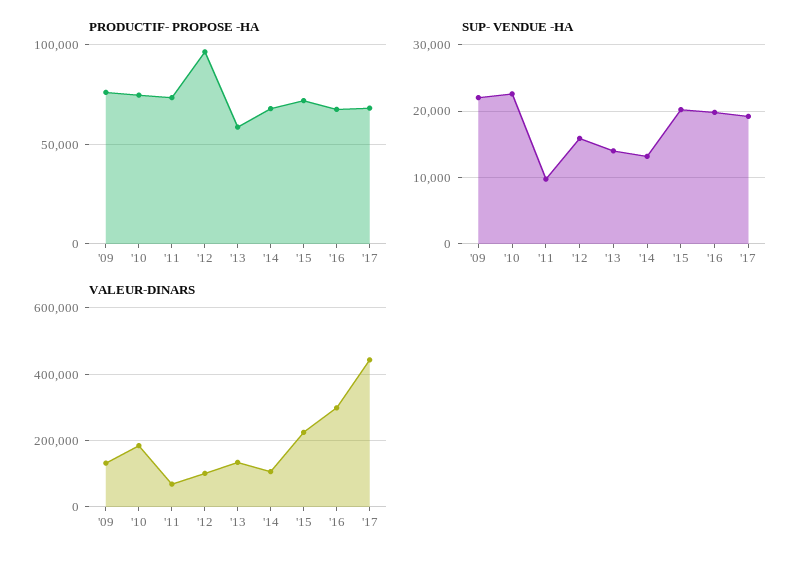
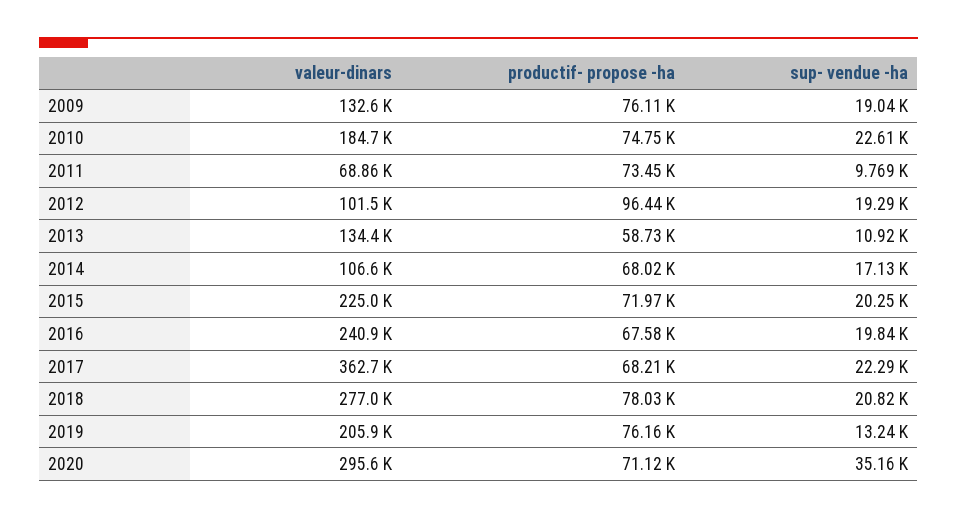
SUP- VENDUE -HA, '09: 22000 -> 19040
SUP- VENDUE -HA, '12: 16000 -> 19290
SUP- VENDUE -HA, '13: 14000 -> 10920
SUP- VENDUE -HA, '14: 13000 -> 17130
SUP- VENDUE -HA, '17: 19000 -> 22290
VALEUR-DINARS, '16: 300000 -> 240900
VALEUR-DINARS, '17: 440000 -> 362700
VALEUR-DINARS, 2018: none -> 277000
PRODUCTIF- PROPOSE -HA, 2018: none -> 78030
SUP- VENDUE -HA, 2018: none -> 20820
VALEUR-DINARS, 2019: none -> 205900
PRODUCTIF- PROPOSE -HA, 2019: none -> 76160
SUP- VENDUE -HA, 2019: none -> 13240
VALEUR-DINARS, 2020: none -> 295600
PRODUCTIF- PROPOSE -HA, 2020: none -> 71120
SUP- VENDUE -HA, 2020: none -> 35160

